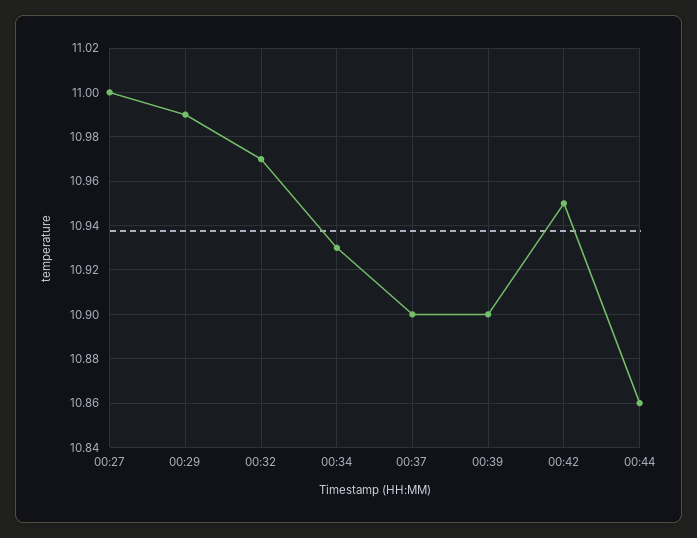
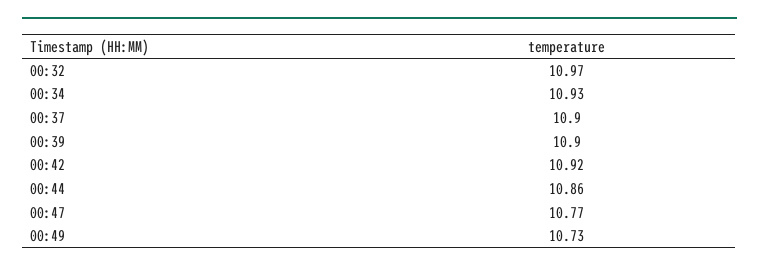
00:27: 11 -> none
00:29: 10.99 -> none
00:42: 10.95 -> 10.92
00:47: none -> 10.77
00:49: none -> 10.73

